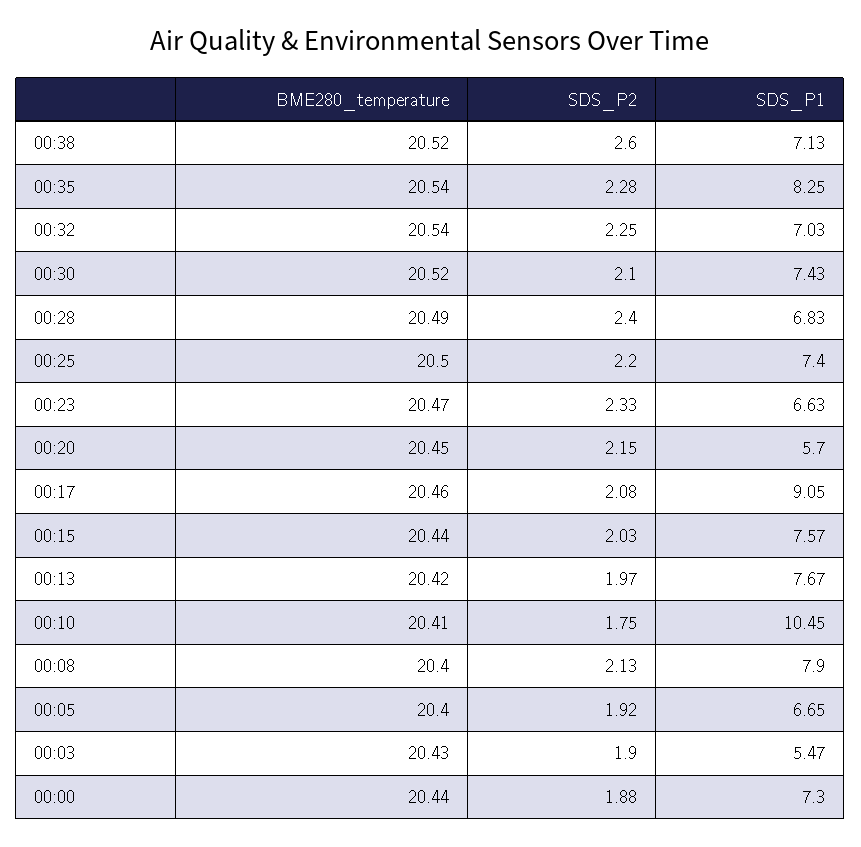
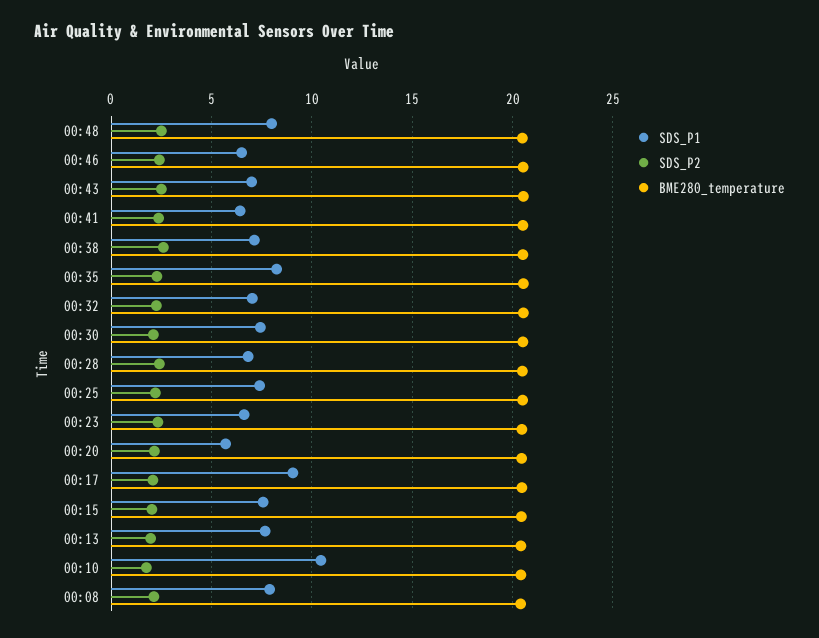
BME280_temperature, 00:05: 20.4 -> none
SDS_P2, 00:05: 1.92 -> none
SDS_P1, 00:05: 6.65 -> none
BME280_temperature, 00:03: 20.43 -> none
SDS_P2, 00:03: 1.9 -> none
SDS_P1, 00:03: 5.47 -> none
BME280_temperature, 00:00: 20.44 -> none
SDS_P2, 00:00: 1.88 -> none
SDS_P1, 00:00: 7.3 -> none
SDS_P1, 00:48: none -> 8
SDS_P2, 00:48: none -> 2.5
BME280_temperature, 00:48: none -> 20.5
SDS_P1, 00:46: none -> 6.5
SDS_P2, 00:46: none -> 2.5
BME280_temperature, 00:46: none -> 20.5
SDS_P1, 00:43: none -> 7
SDS_P2, 00:43: none -> 2.5
BME280_temperature, 00:43: none -> 20.5
SDS_P1, 00:41: none -> 6.5
SDS_P2, 00:41: none -> 2.5
BME280_temperature, 00:41: none -> 20.5

